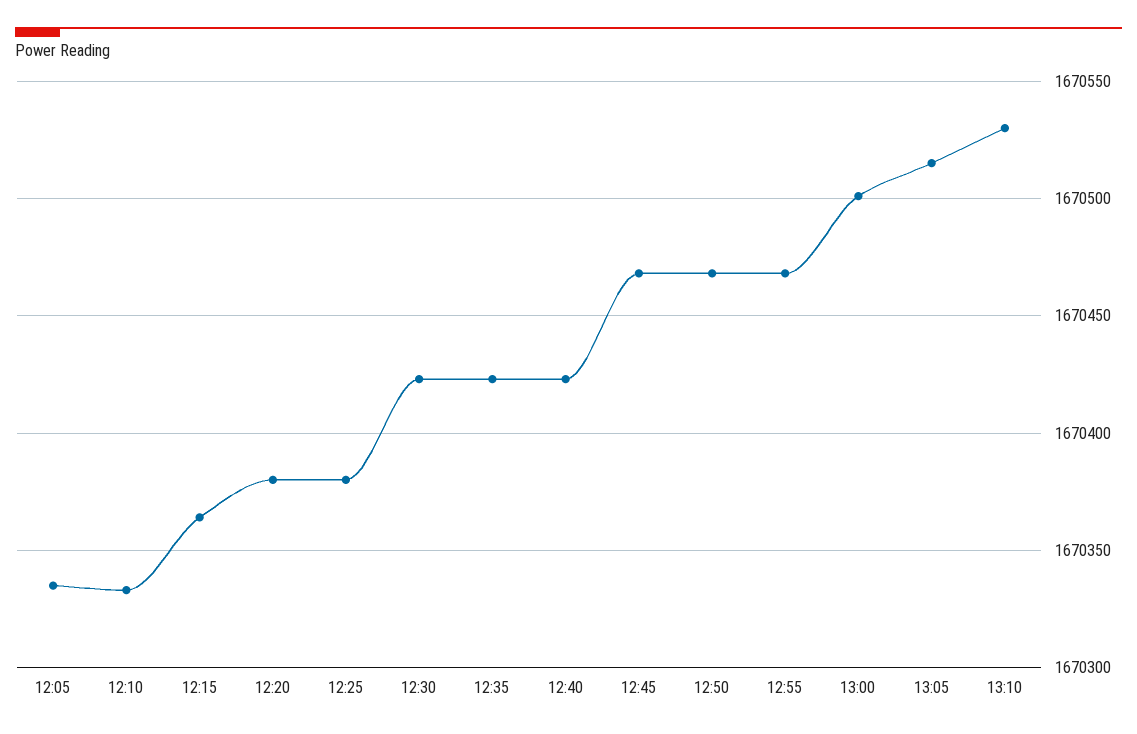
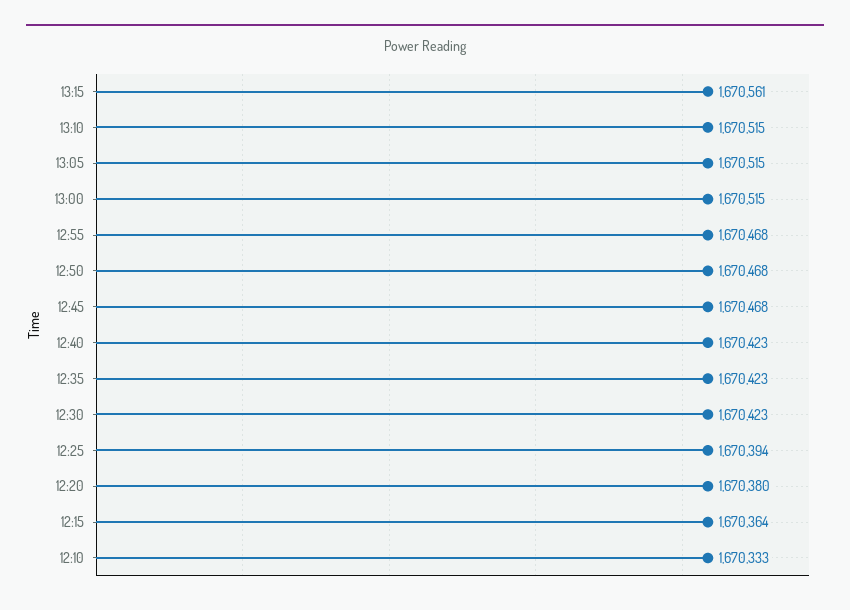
12:05: 1670335 -> none
12:25: 1670380 -> 1670394
13:00: 1670500 -> 1670515
13:10: 1670530 -> 1670515
13:15: none -> 1670561

